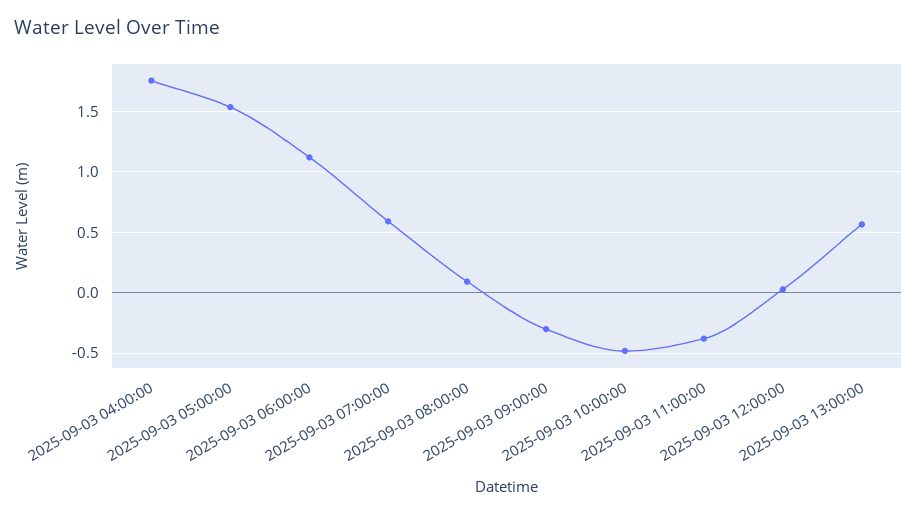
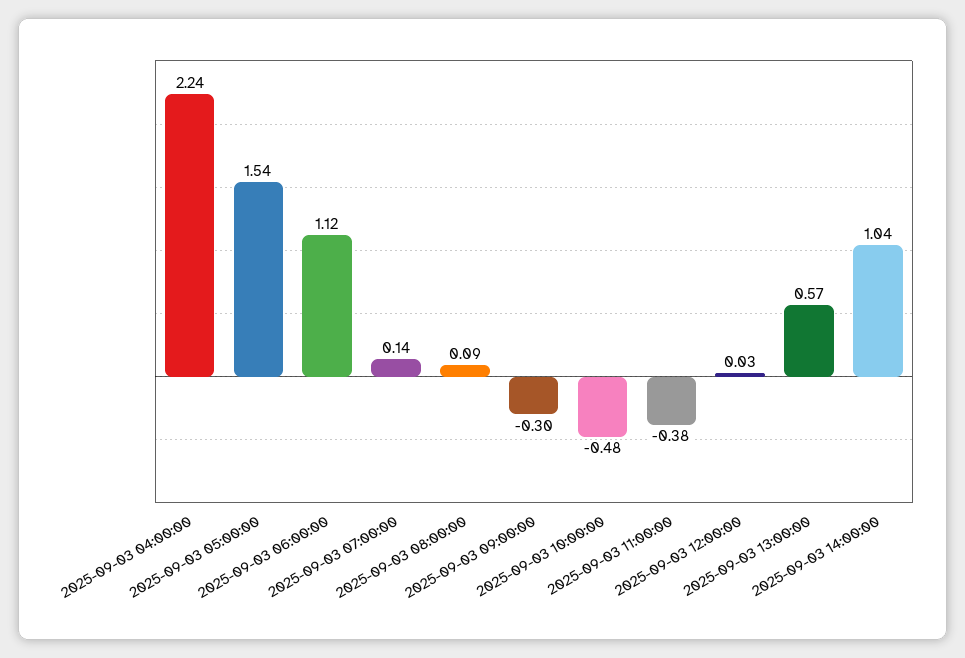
2025-09-03 04:00:00: 1.75 -> 2.24
2025-09-03 07:00:00: 0.6 -> 0.14
2025-09-03 14:00:00: none -> 1.04

